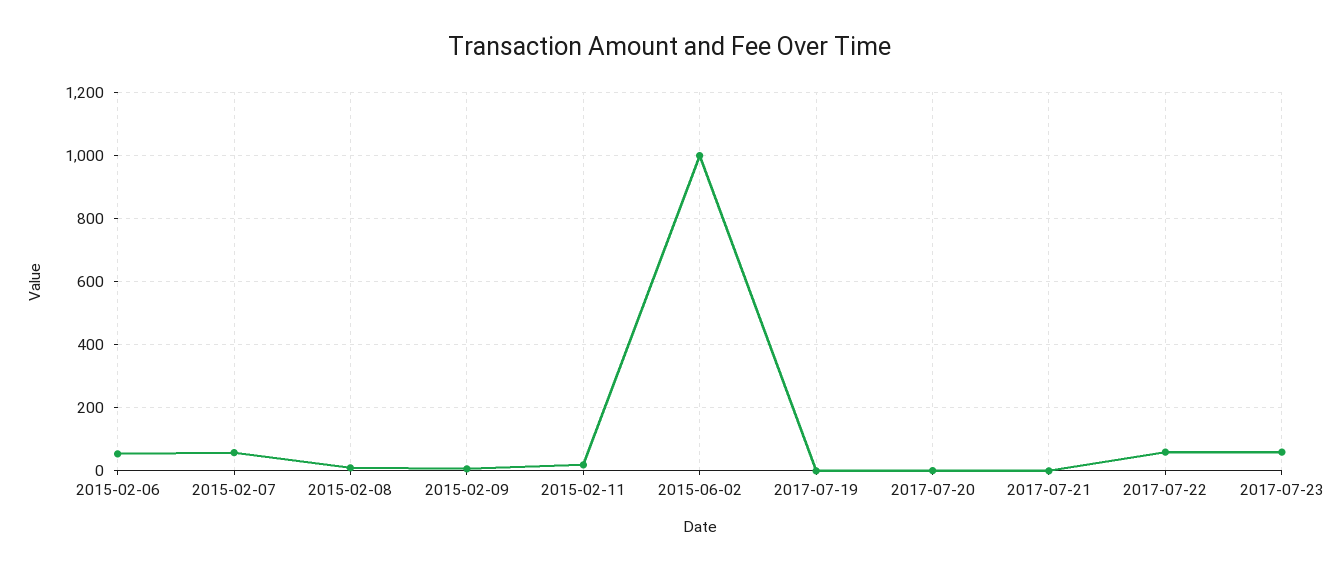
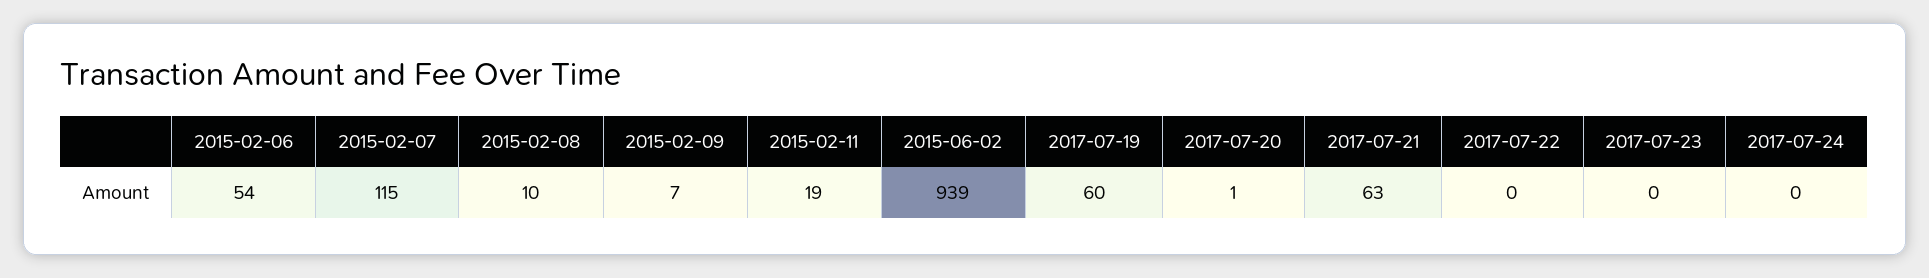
2015-02-07: 60 -> 115
2015-06-02: 1000 -> 939
2017-07-19: 0 -> 60
2017-07-21: 0 -> 63
2017-07-22: 60 -> 0
2017-07-23: 60 -> 0
2017-07-24: none -> 0

